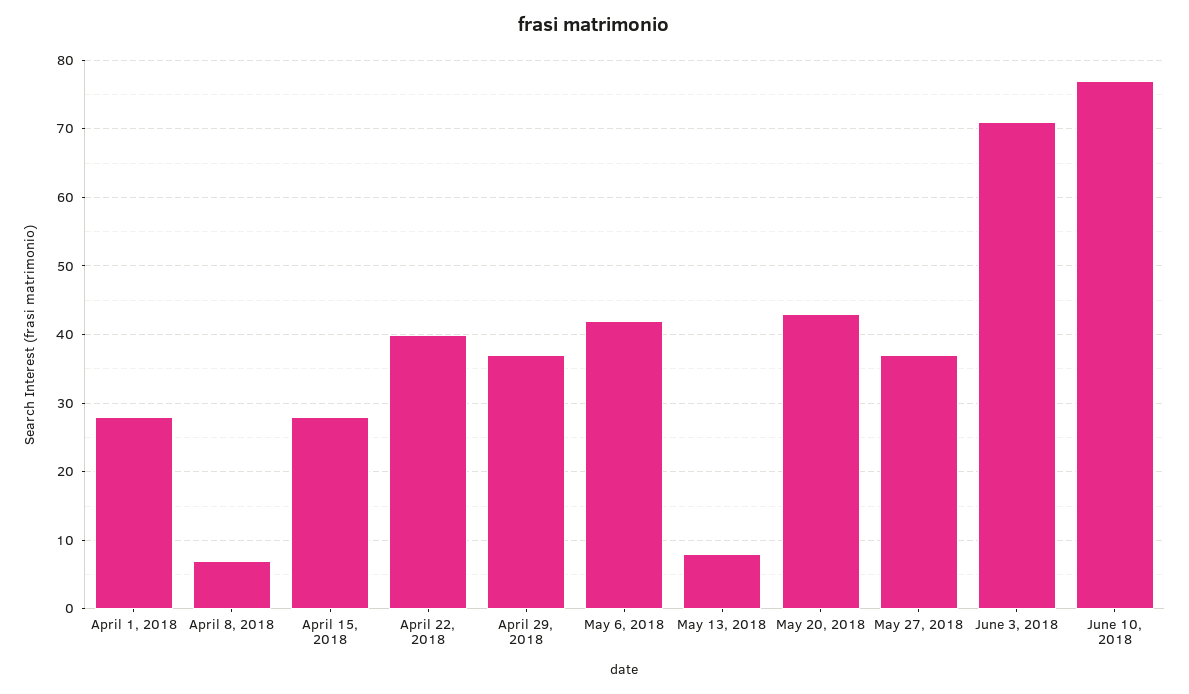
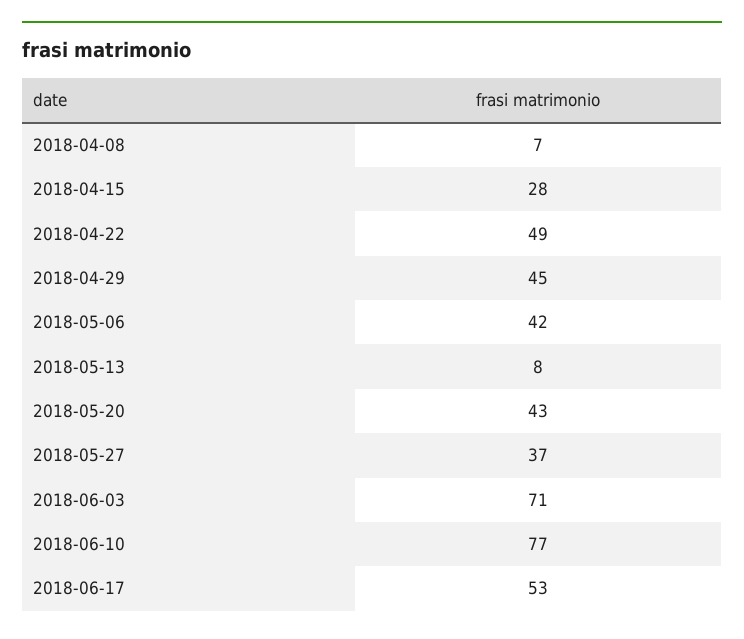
April 1, 2018: 28 -> none
April 22, 2018: 40 -> 49
April 29, 2018: 37 -> 45
2018-06-17: none -> 53

